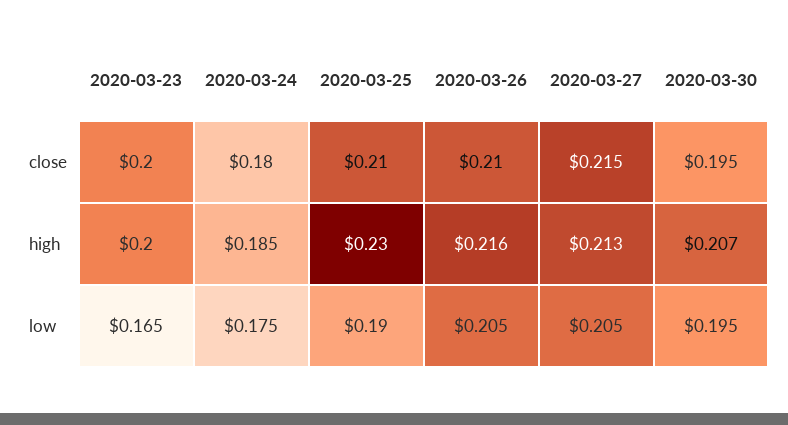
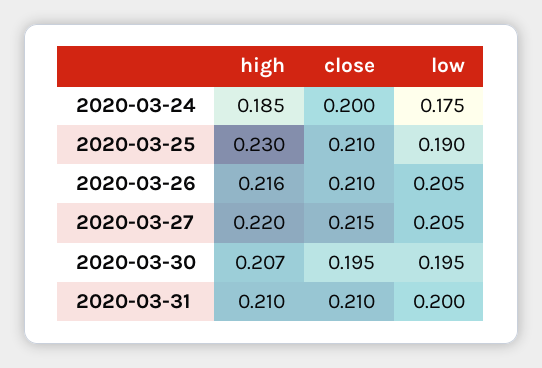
2020-03-23, close: 0.2 -> none
2020-03-24, close: 0.18 -> 0.2
2020-03-23, high: 0.2 -> none
2020-03-27, high: 0.213 -> 0.22
2020-03-23, low: 0.165 -> none
2020-03-31, high: none -> 0.21
2020-03-31, close: none -> 0.21
2020-03-31, low: none -> 0.2

